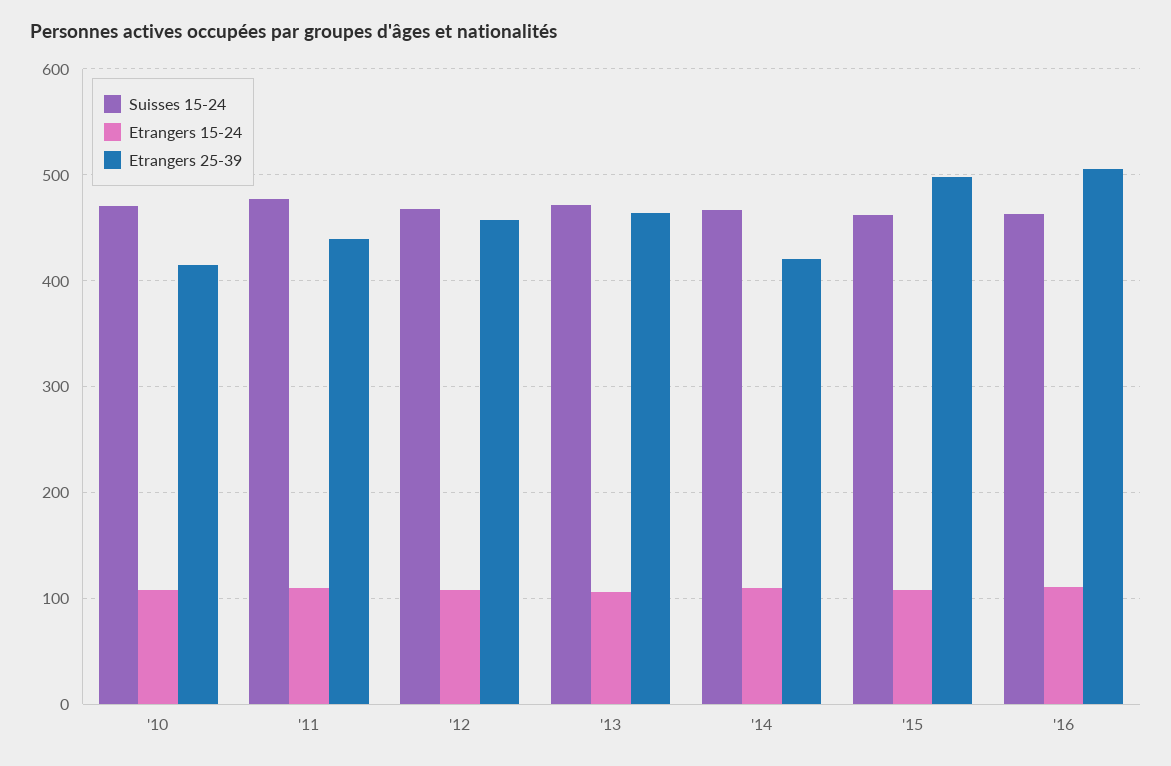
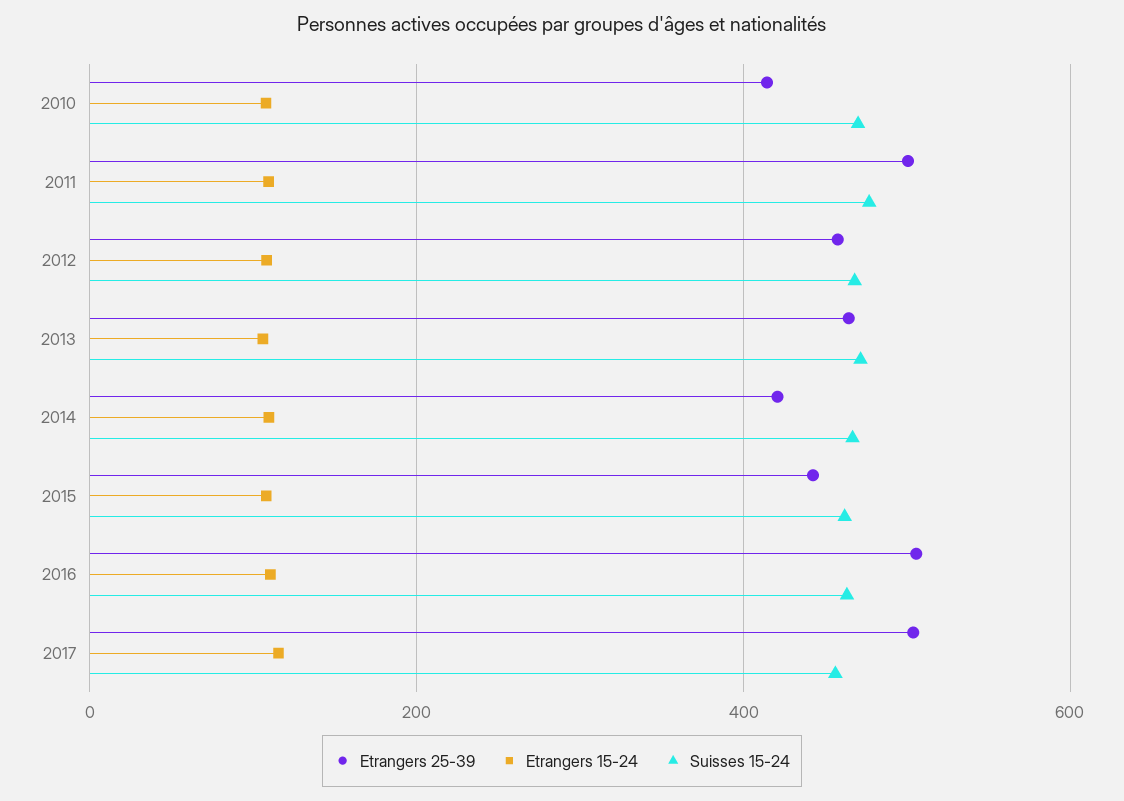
Etrangers 25-39, '11: 440 -> 500
Etrangers 25-39, '15: 500 -> 440
Etrangers 25-39, 2017: none -> 500
Etrangers 15-24, 2017: none -> 120
Suisses 15-24, 2017: none -> 460

